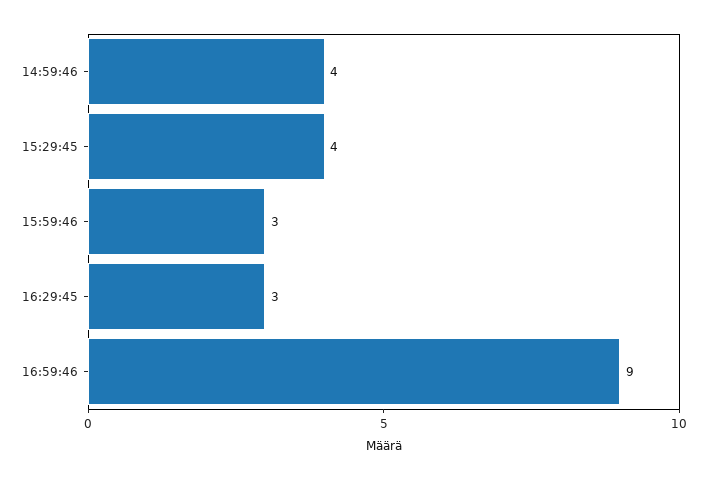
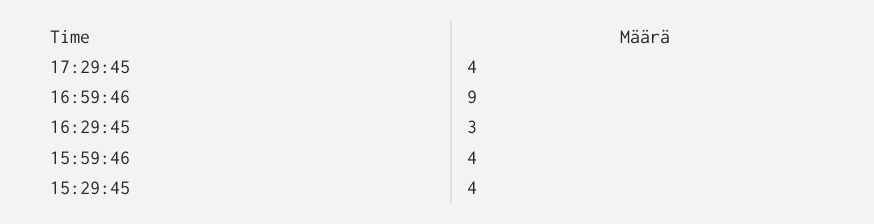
14:59:46: 4 -> none
15:59:46: 3 -> 4
17:29:45: none -> 4

